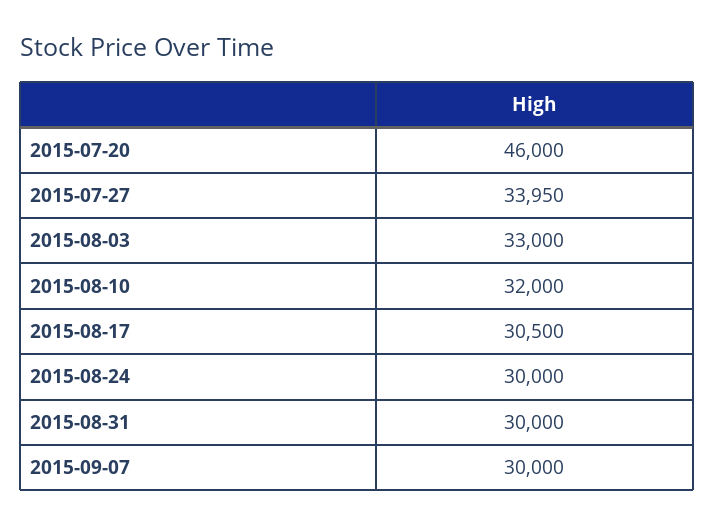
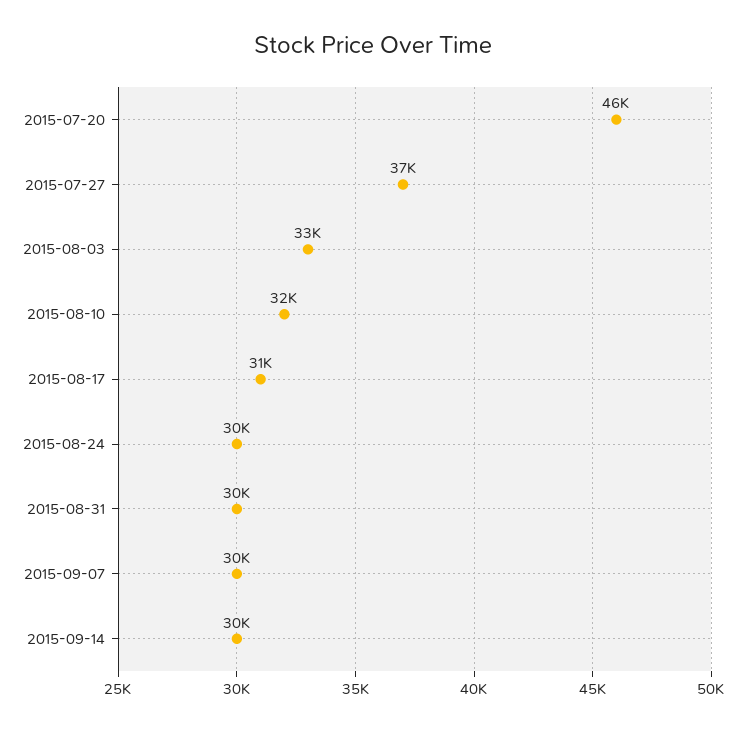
2015-07-27: 33950 -> 37000
2015-09-14: none -> 30000

